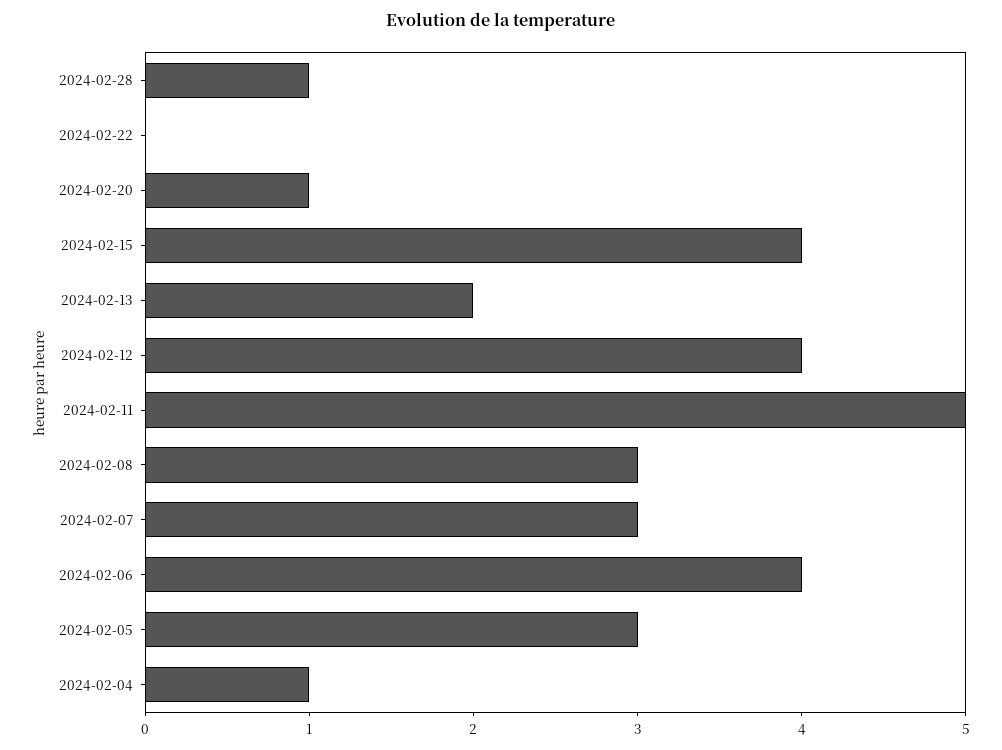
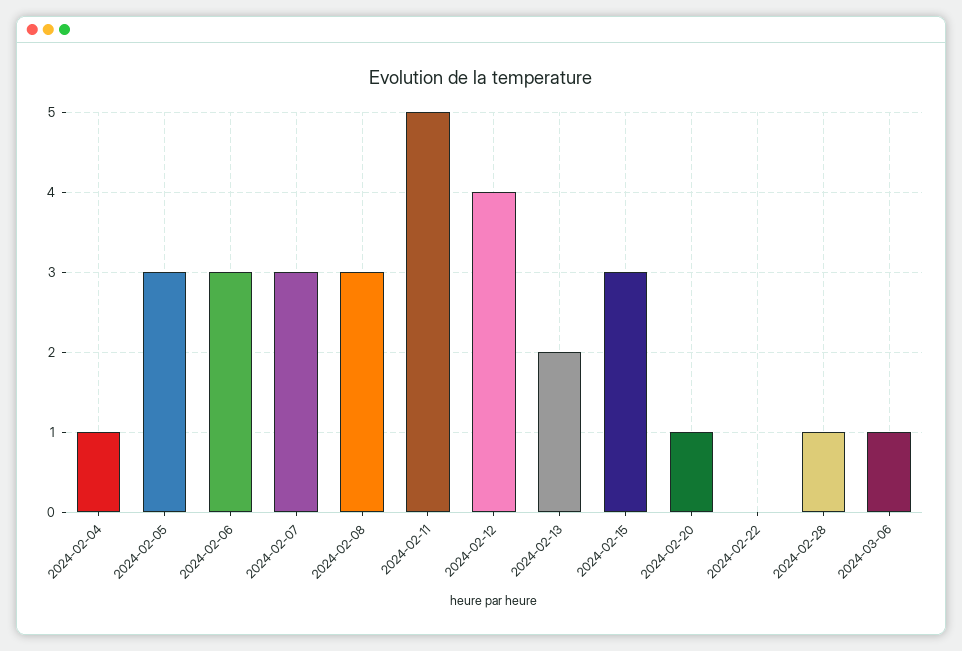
2024-02-15: 4 -> 3
2024-02-06: 4 -> 3
2024-03-06: none -> 1

